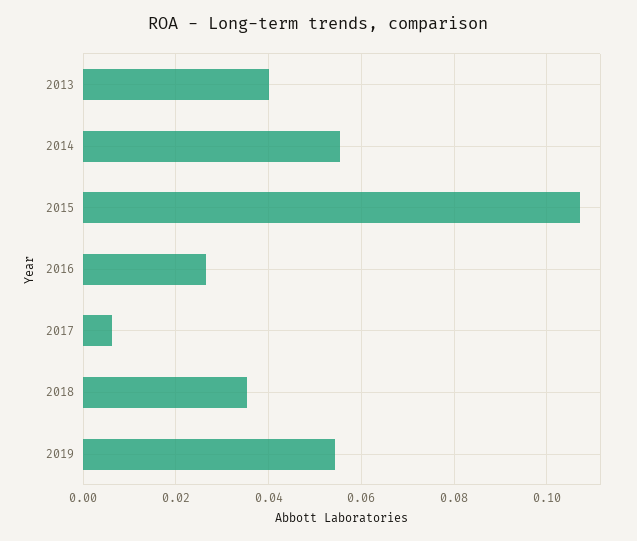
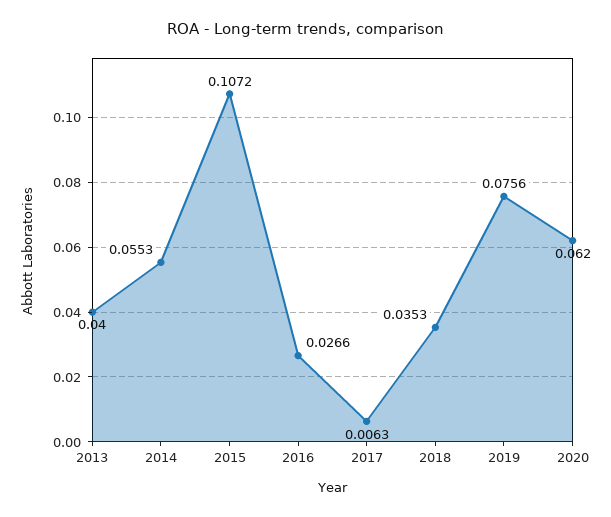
2019: 0.054 -> 0.0756
2020: none -> 0.062

